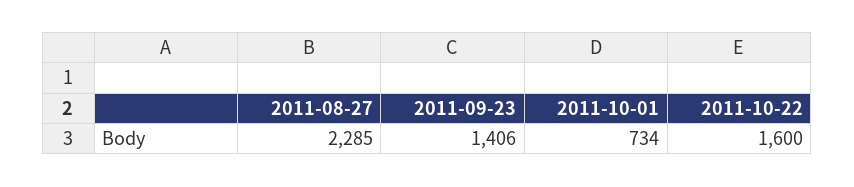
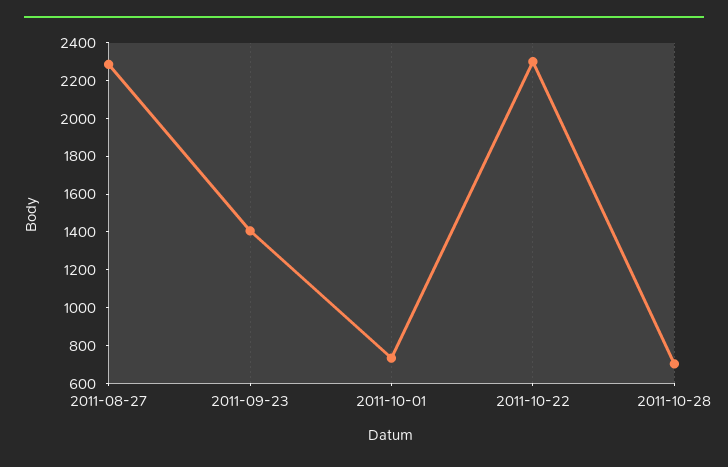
2011-10-22: 1600 -> 2300
2011-10-28: none -> 700

